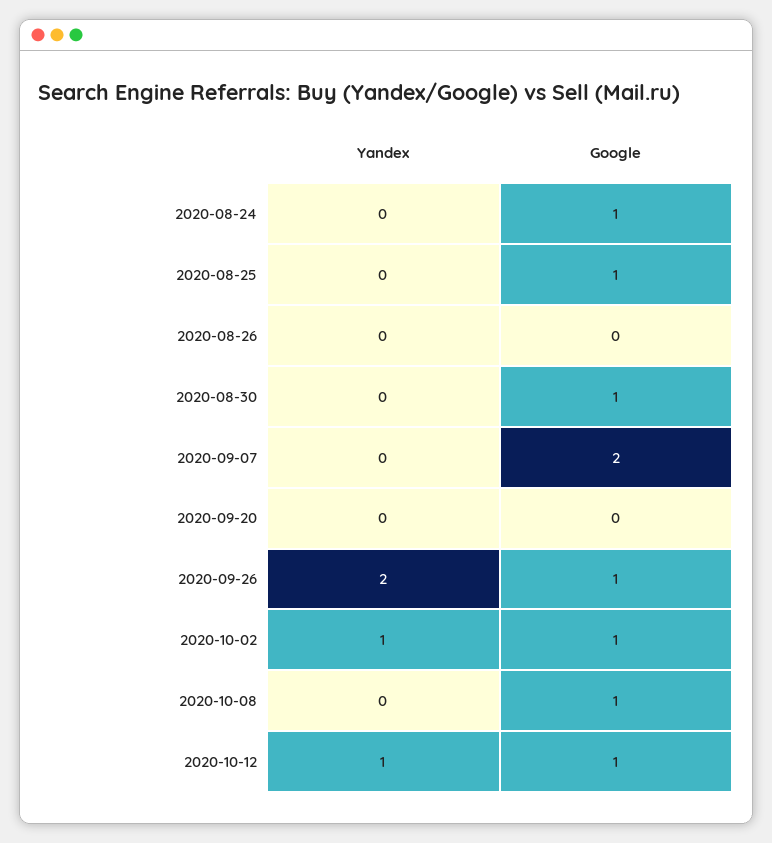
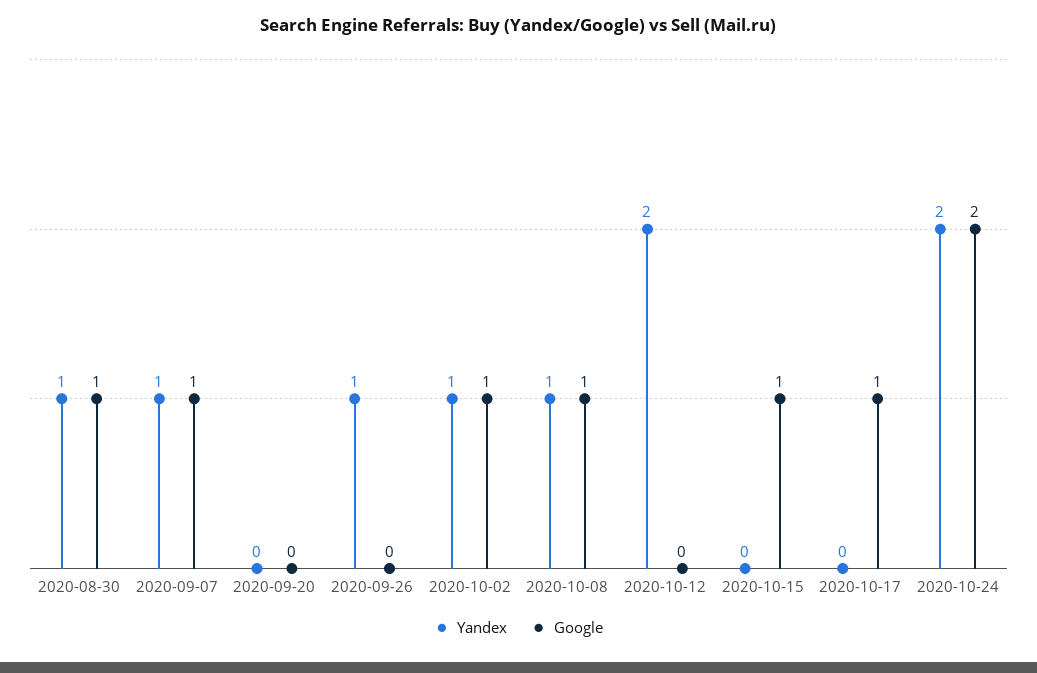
Yandex, 2020-08-24: 0 -> none
Google, 2020-08-24: 1 -> none
Yandex, 2020-08-25: 0 -> none
Google, 2020-08-25: 1 -> none
Yandex, 2020-08-26: 0 -> none
Google, 2020-08-26: 0 -> none
Yandex, 2020-08-30: 0 -> 1
Yandex, 2020-09-07: 0 -> 1
Google, 2020-09-07: 2 -> 1
Yandex, 2020-09-26: 2 -> 1
Google, 2020-09-26: 1 -> 0
Yandex, 2020-10-08: 0 -> 1
Yandex, 2020-10-12: 1 -> 2
Google, 2020-10-12: 1 -> 0
Yandex, 2020-10-15: none -> 0
Google, 2020-10-15: none -> 1
Yandex, 2020-10-17: none -> 0
Google, 2020-10-17: none -> 1
Yandex, 2020-10-24: none -> 2
Google, 2020-10-24: none -> 2

